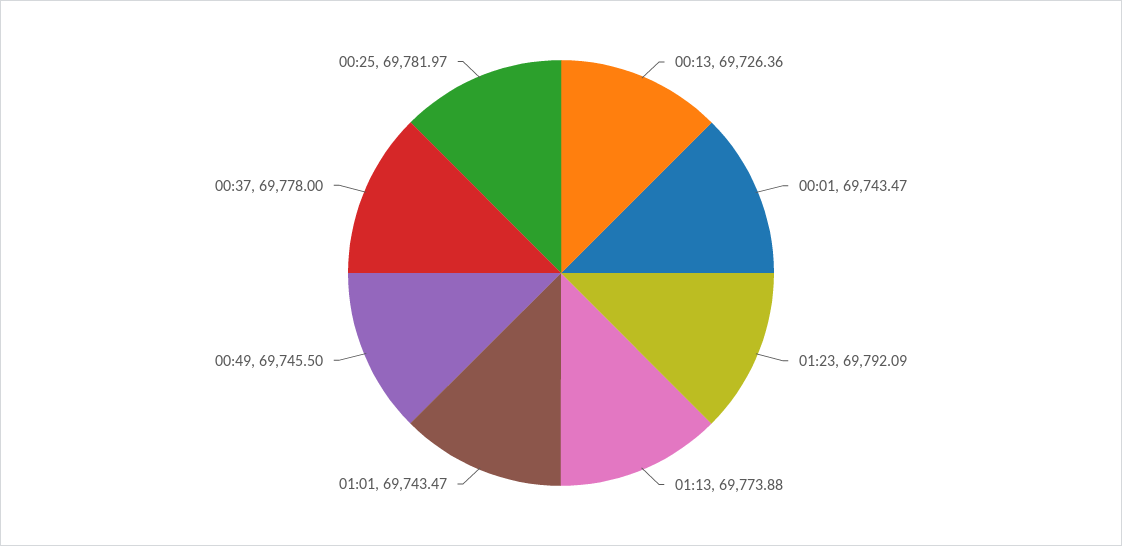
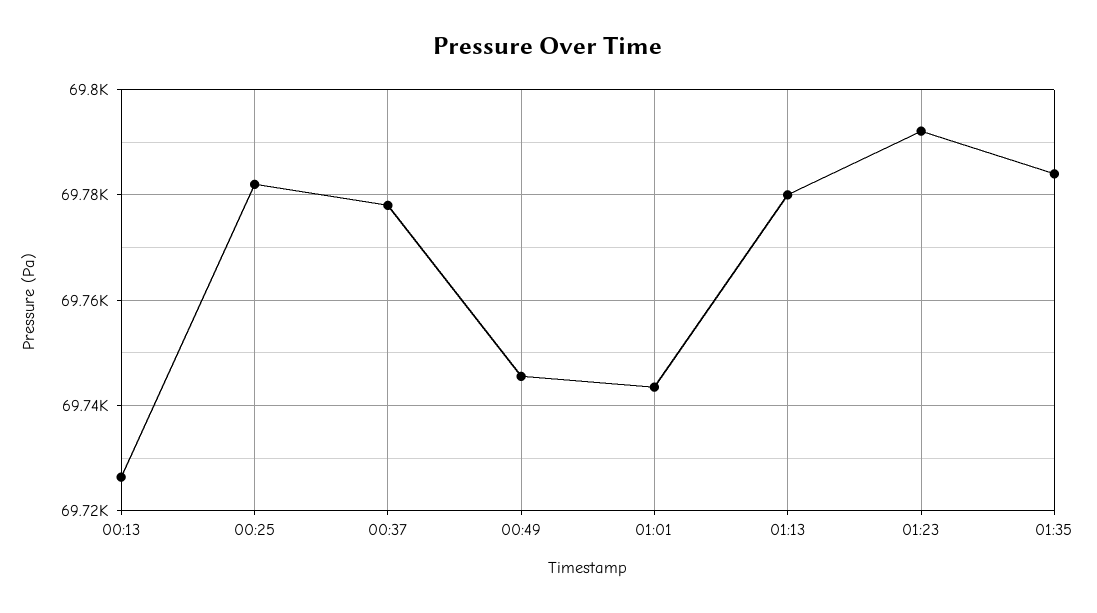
00:01: 69743.47 -> none
01:13: 69773.88 -> 69780
01:35: none -> 69784

